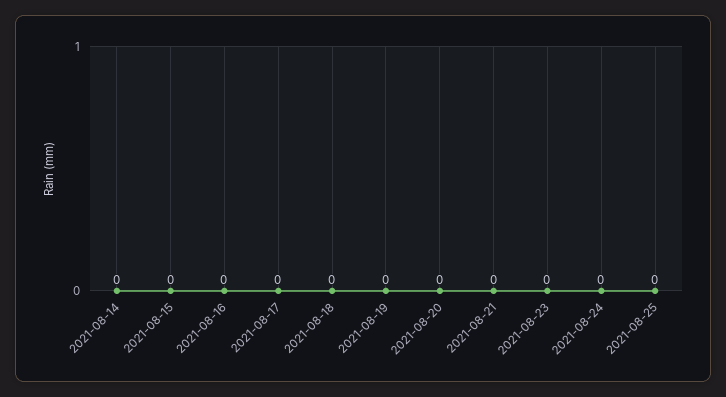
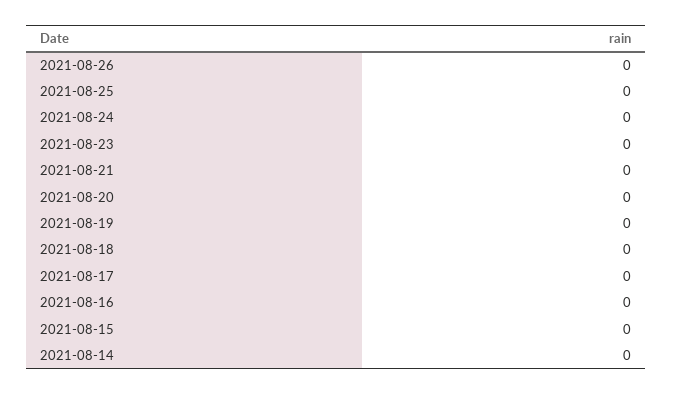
2021-08-26: none -> 0

